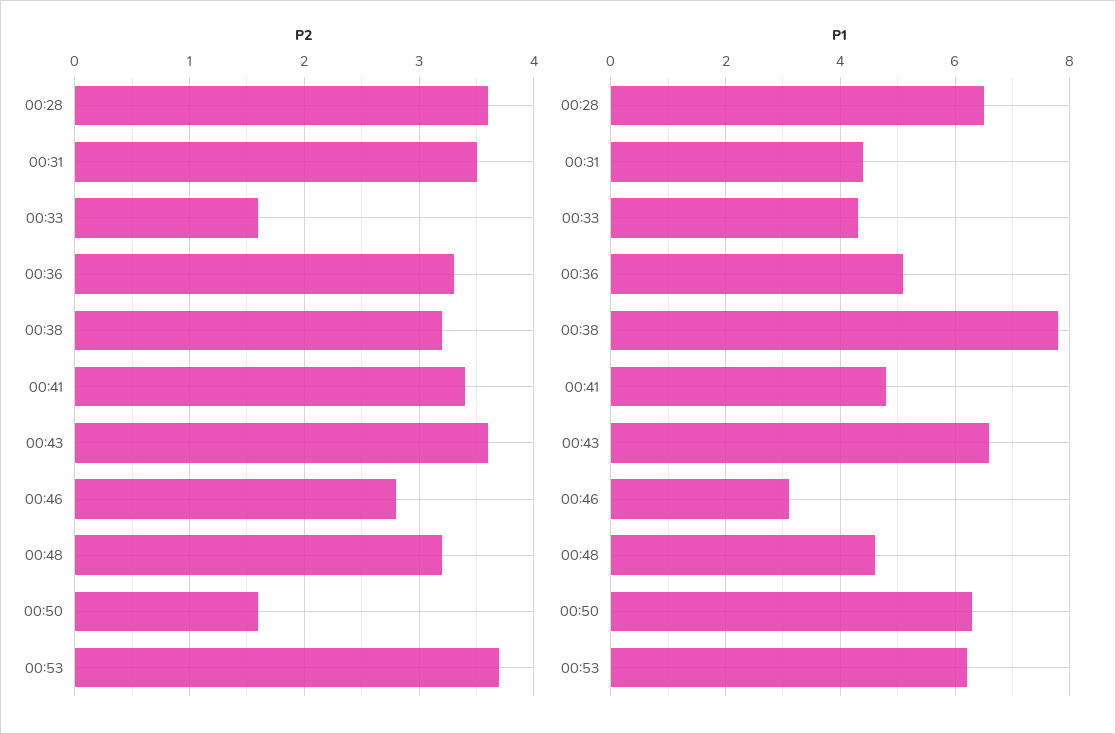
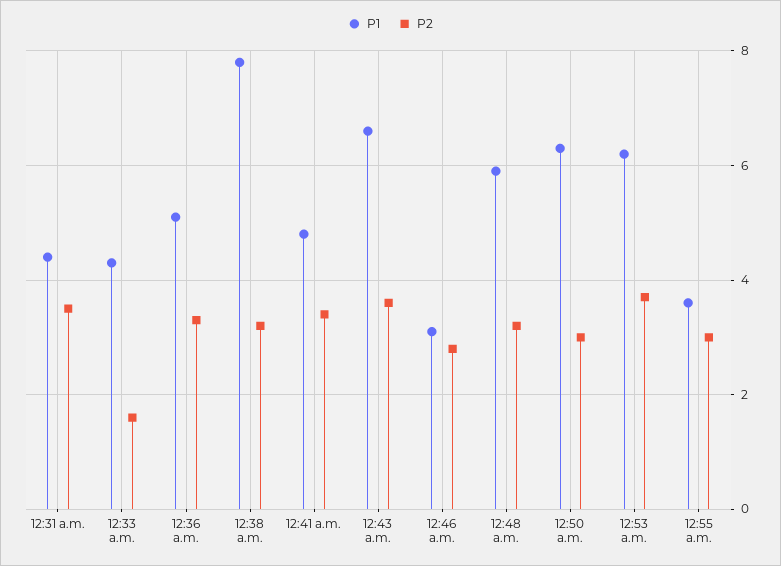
P2, 00:28: 3.6 -> none
P2, 00:50: 1.6 -> 3
P1, 00:28: 6.5 -> none
P1, 00:48: 4.5 -> 6
P1, 12:55 a.m.: none -> 3.5
P2, 12:55 a.m.: none -> 3

